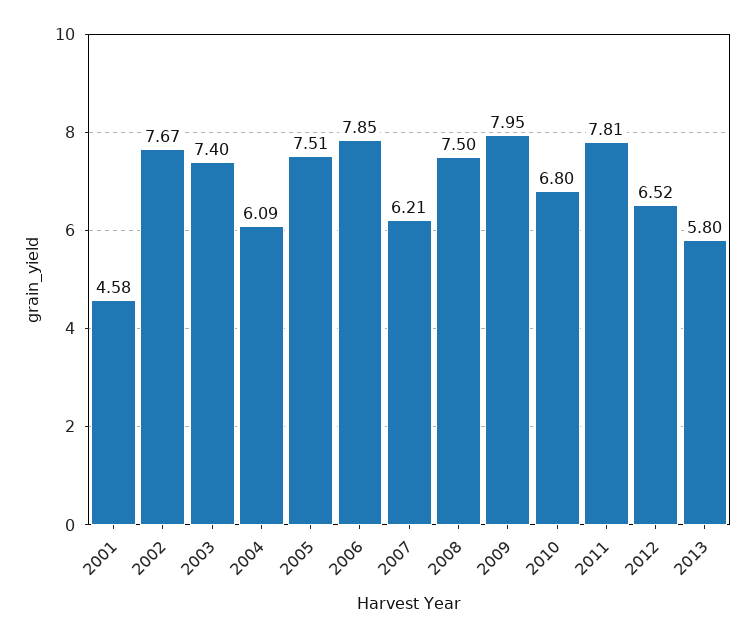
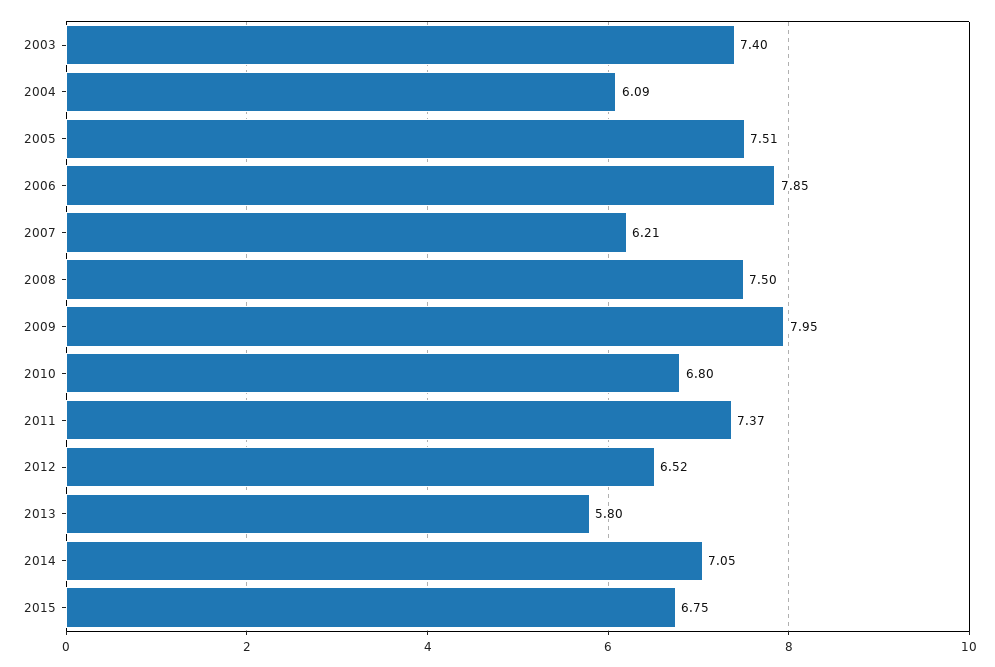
2001: 4.58 -> none
2002: 7.67 -> none
2011: 7.81 -> 7.37
2014: none -> 7.05
2015: none -> 6.75

